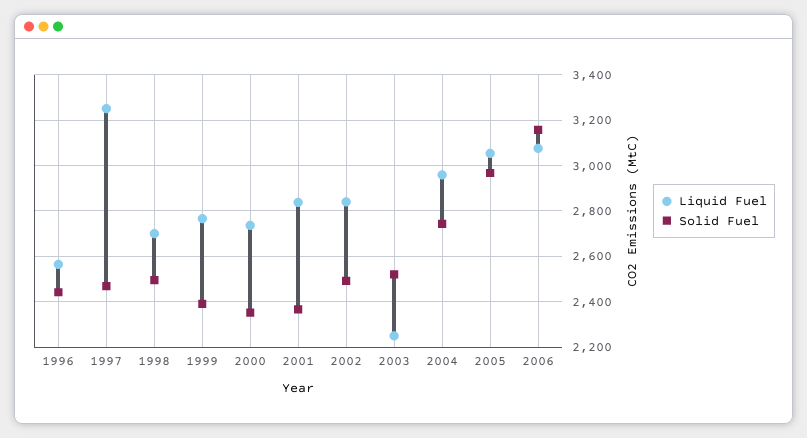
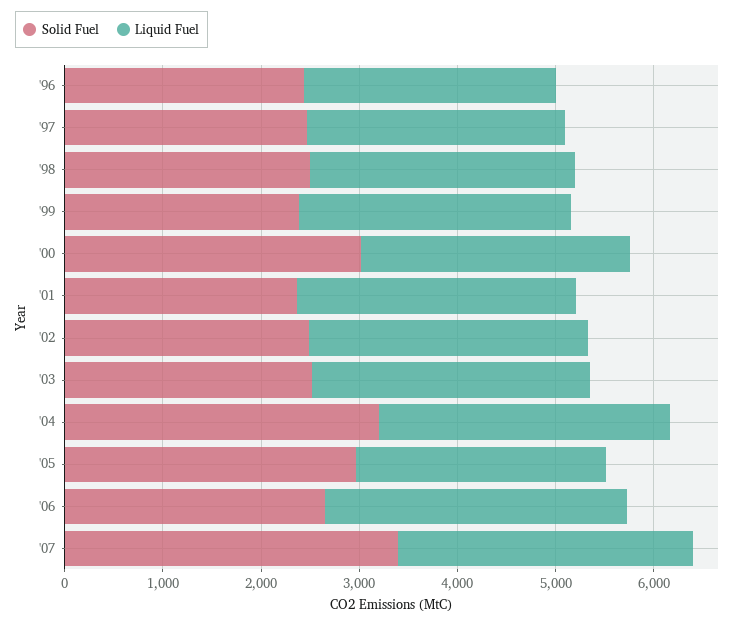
Liquid Fuel, 1997: 3250 -> 2600
Solid Fuel, 2000: 2350 -> 3000
Liquid Fuel, 2003: 2250 -> 2800
Solid Fuel, 2004: 2750 -> 3200
Liquid Fuel, 2005: 3050 -> 2600
Solid Fuel, 2006: 3150 -> 2600
Solid Fuel, '07: none -> 3400
Liquid Fuel, '07: none -> 3000

